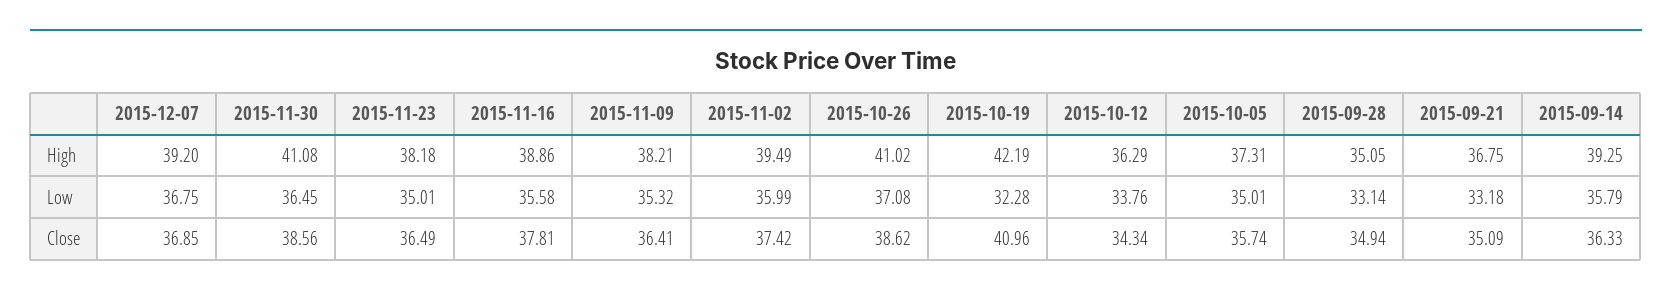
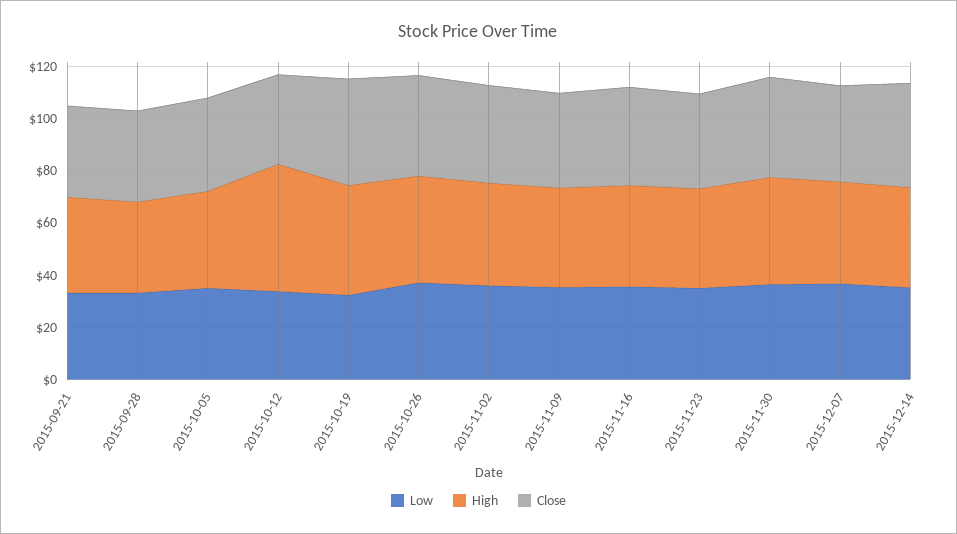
High, 2015-10-12: 36.29 -> 50
High, 2015-09-14: 39.25 -> none
Low, 2015-09-14: 35.79 -> none
Close, 2015-09-14: 36.33 -> none
Low, 2015-12-14: none -> 35
High, 2015-12-14: none -> 40
Close, 2015-12-14: none -> 40

